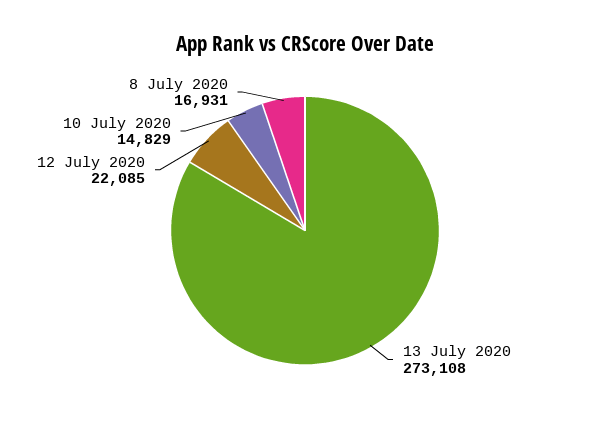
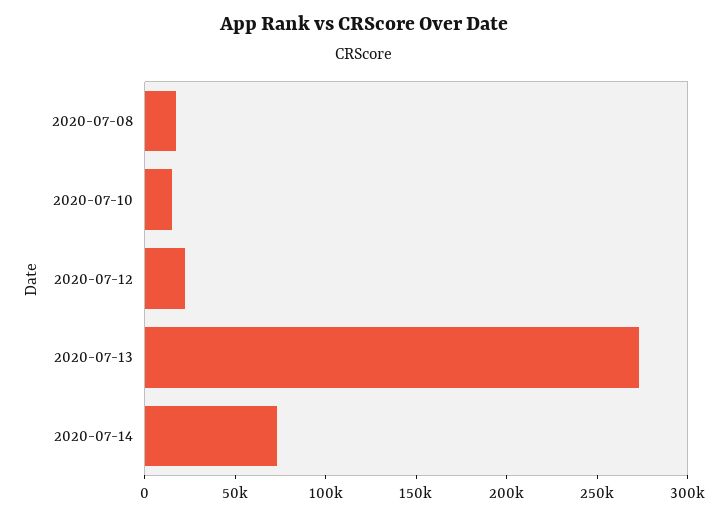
2020-07-14: none -> 70000

